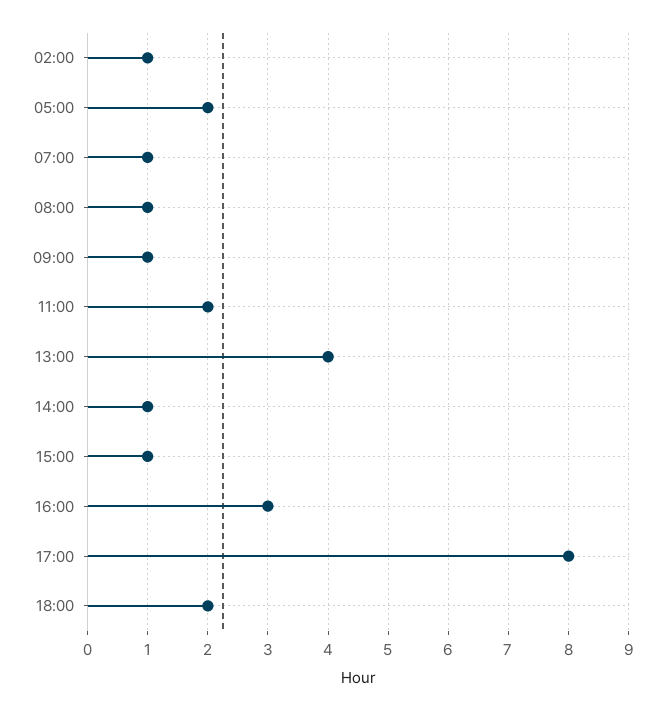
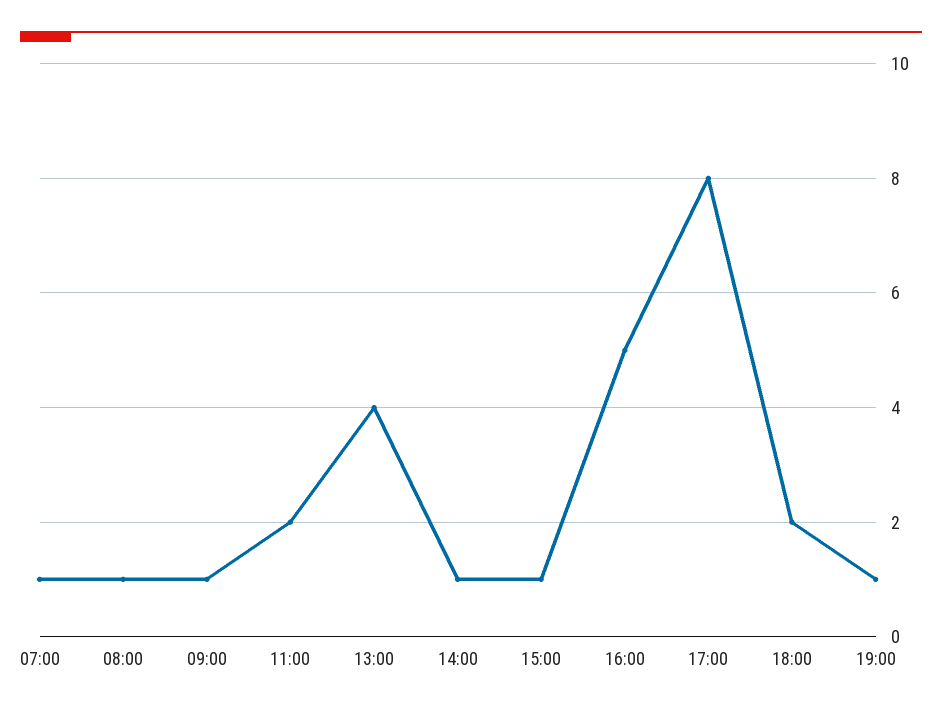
02:00: 1 -> none
05:00: 2 -> none
16:00: 3 -> 5
19:00: none -> 1

